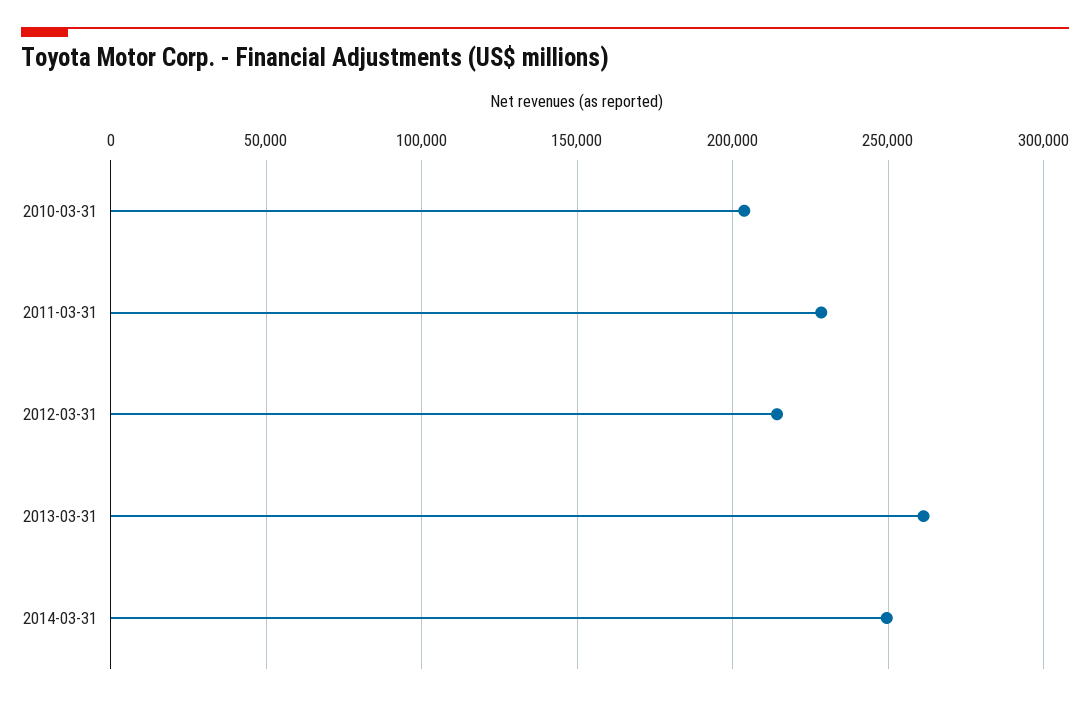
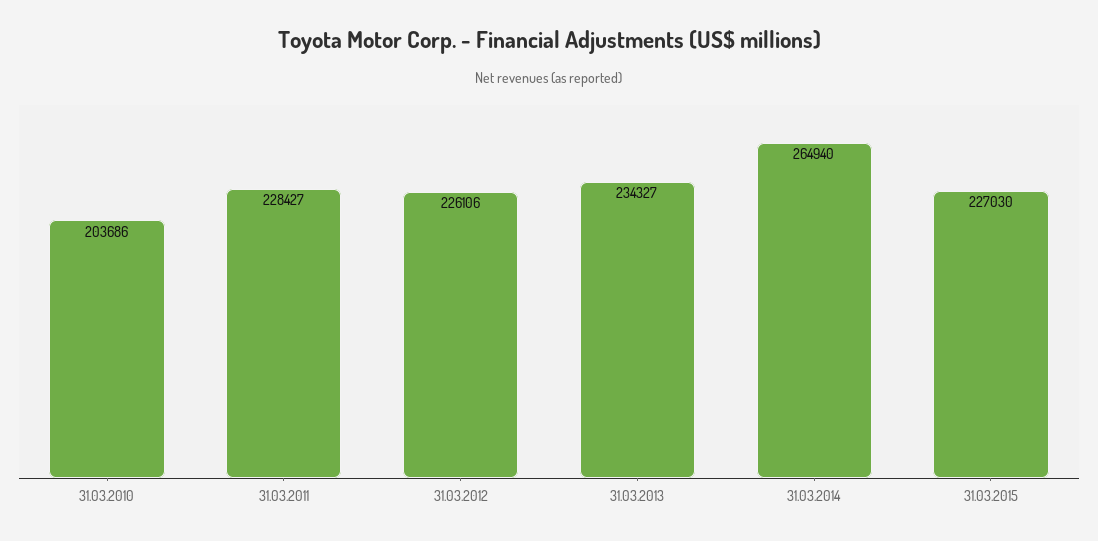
2012-03-31: 215000 -> 226106
2013-03-31: 260000 -> 234327
2014-03-31: 250000 -> 264940
31.03.2015: none -> 227030

